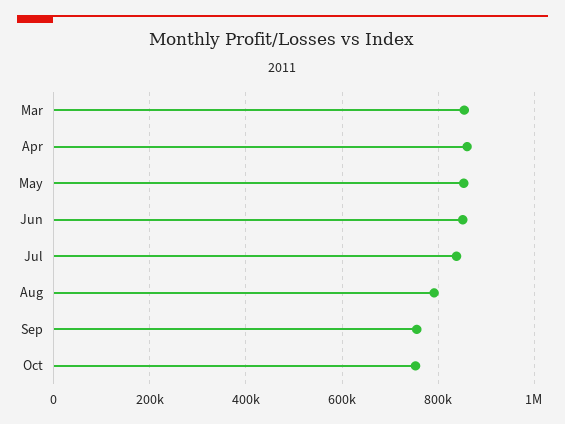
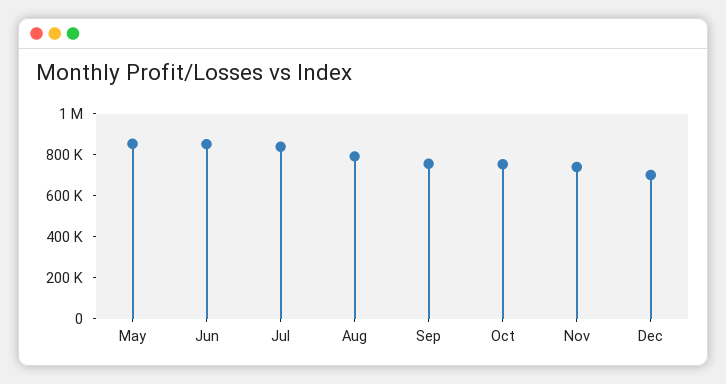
Mar: 860000 -> none
Apr: 860000 -> none
Nov: none -> 750000
Dec: none -> 700000

